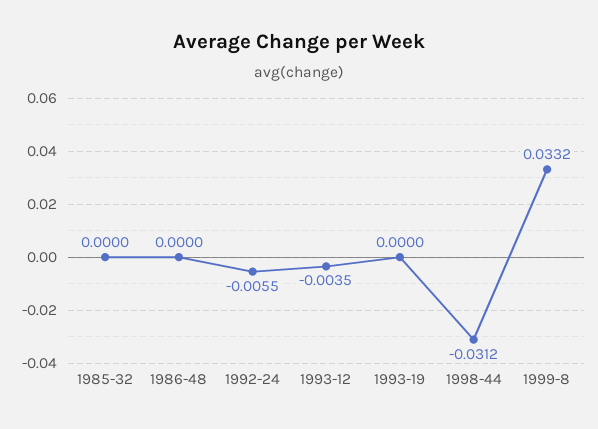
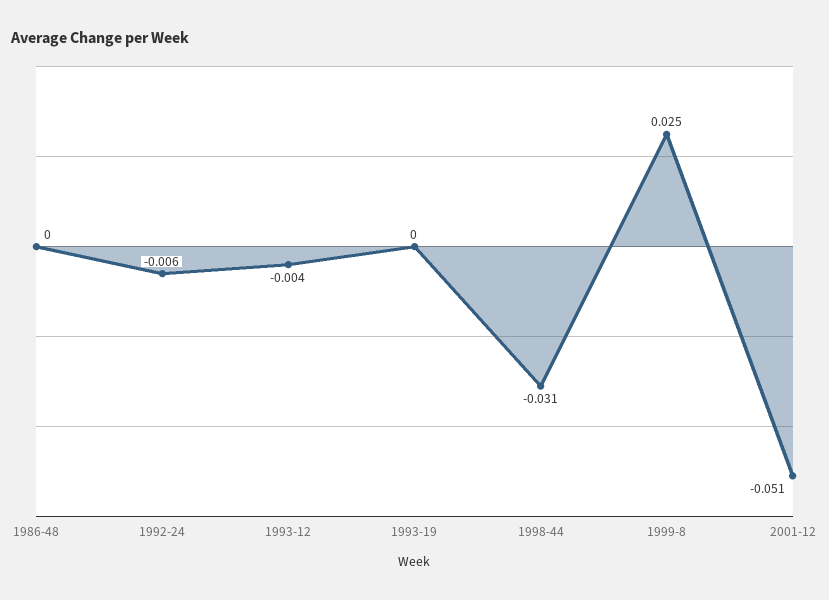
1985-32: 0 -> none
1999-8: 0.0332 -> 0.025
2001-12: none -> -0.051

